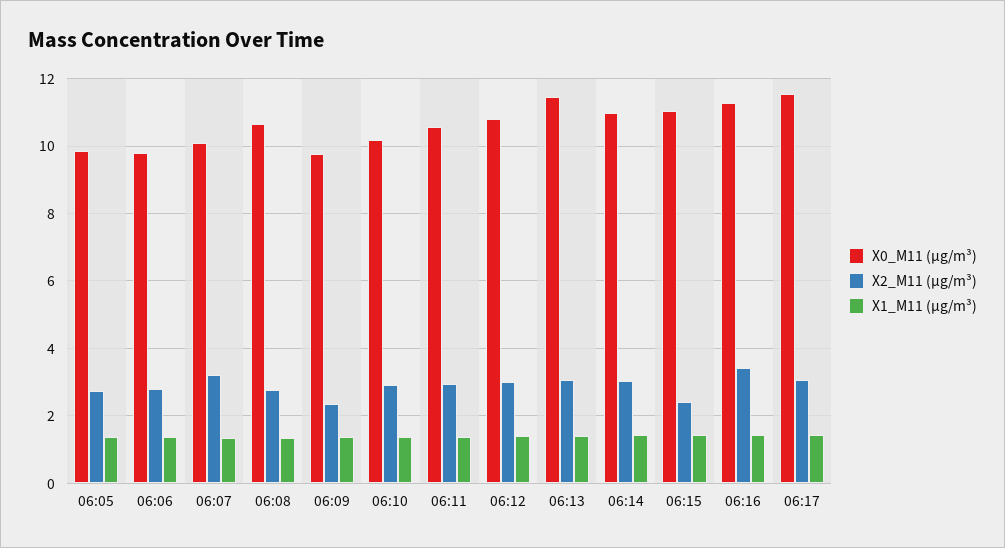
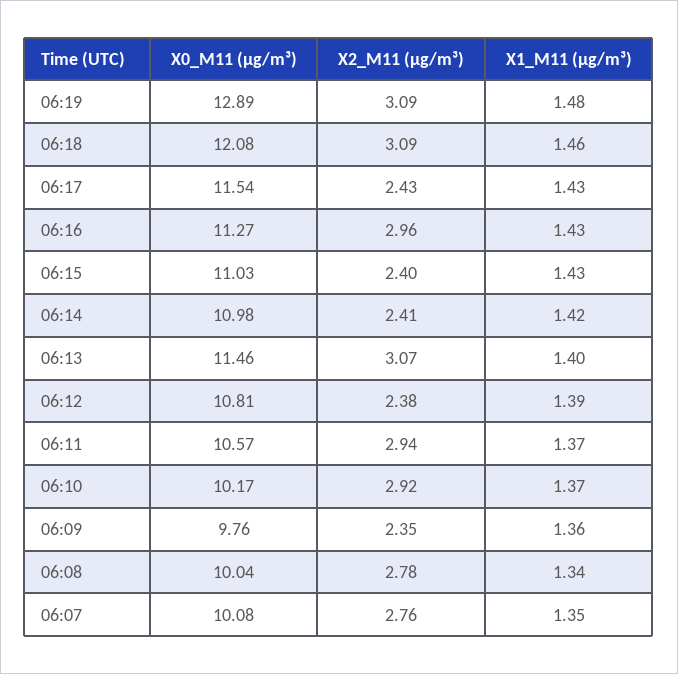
X0_M11 (μg/m³), 06:05: 9.8 -> none
X2_M11 (μg/m³), 06:05: 2.8 -> none
X1_M11 (μg/m³), 06:05: 1.4 -> none
X0_M11 (μg/m³), 06:06: 9.8 -> none
X2_M11 (μg/m³), 06:06: 2.8 -> none
X1_M11 (μg/m³), 06:06: 1.4 -> none
X2_M11 (μg/m³), 06:07: 3.2 -> 2.76
X0_M11 (μg/m³), 06:08: 10.6 -> 10.04
X2_M11 (μg/m³), 06:12: 3 -> 2.38
X2_M11 (μg/m³), 06:14: 3 -> 2.41
X2_M11 (μg/m³), 06:16: 3.4 -> 2.96
X2_M11 (μg/m³), 06:17: 3 -> 2.43
X0_M11 (μg/m³), 06:19: none -> 12.89
X2_M11 (μg/m³), 06:19: none -> 3.09
X1_M11 (μg/m³), 06:19: none -> 1.48
X0_M11 (μg/m³), 06:18: none -> 12.08
X2_M11 (μg/m³), 06:18: none -> 3.09
X1_M11 (μg/m³), 06:18: none -> 1.46

